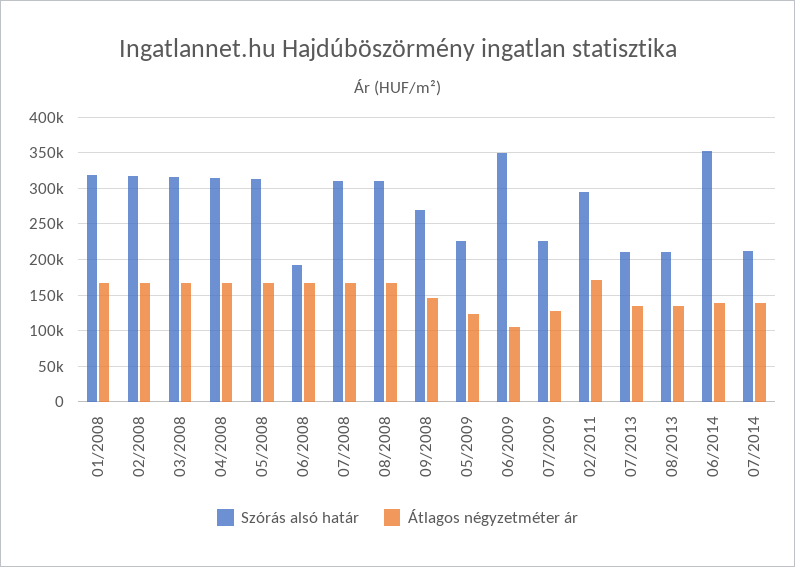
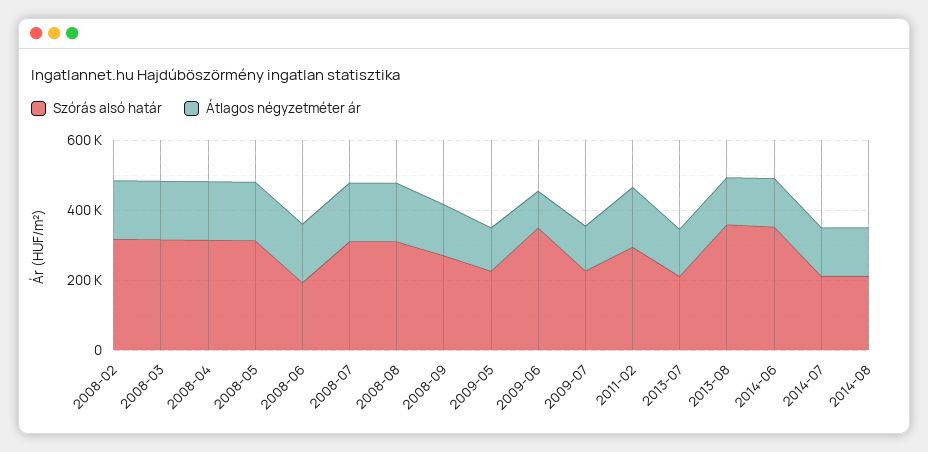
Szórás alsó határ, 01/2008: 320000 -> none
Átlagos négyzetméter ár, 01/2008: 170000 -> none
Szórás alsó határ, 08/2013: 210000 -> 350000
Szórás alsó határ, 2014-08: none -> 200000
Átlagos négyzetméter ár, 2014-08: none -> 150000

